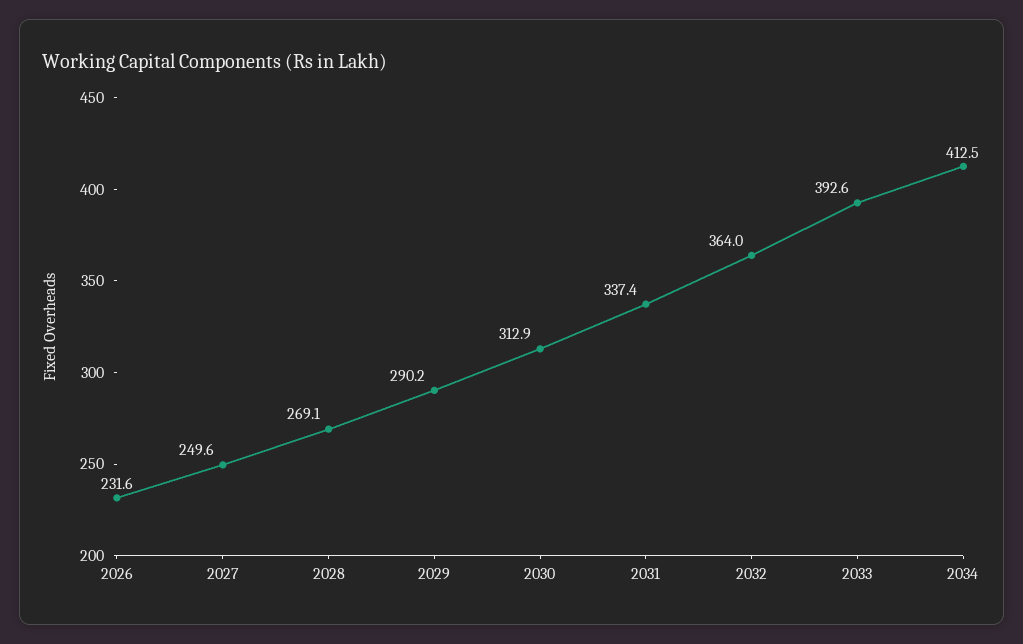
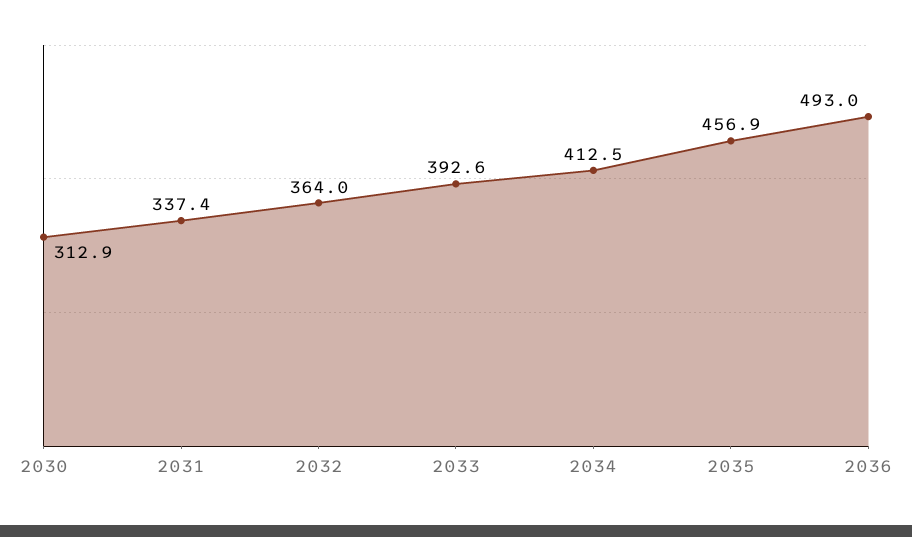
2026: 231.6 -> none
2027: 249.6 -> none
2028: 269.1 -> none
2029: 290.2 -> none
2035: none -> 456.9
2036: none -> 493

